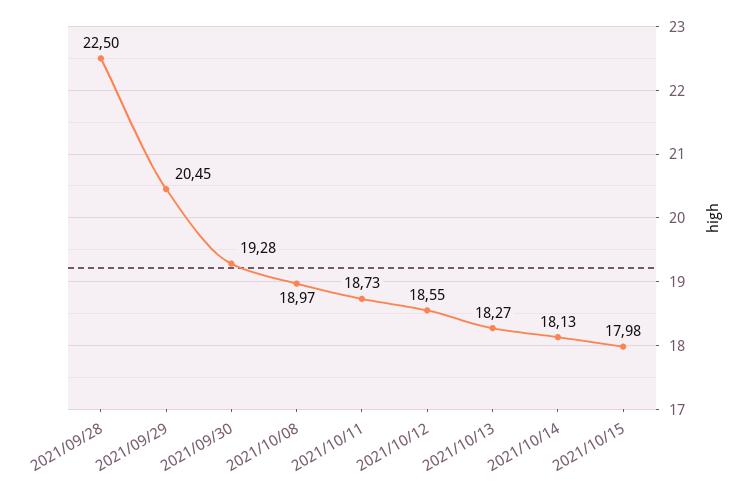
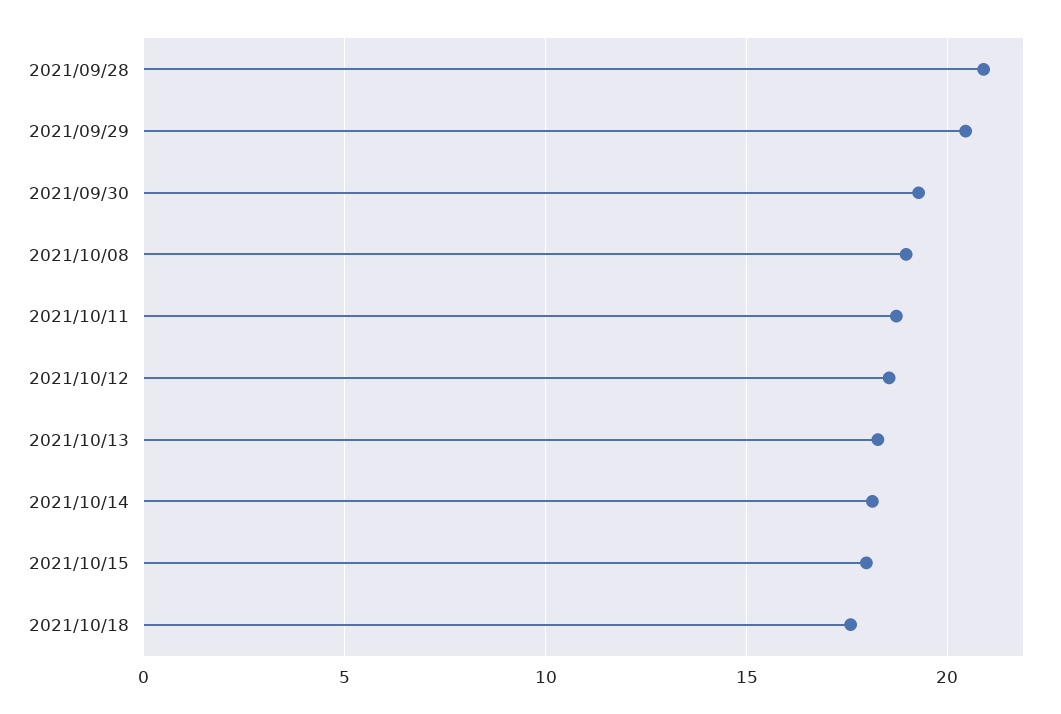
2021/09/28: 22.5 -> 21
2021/10/18: none -> 17.5

